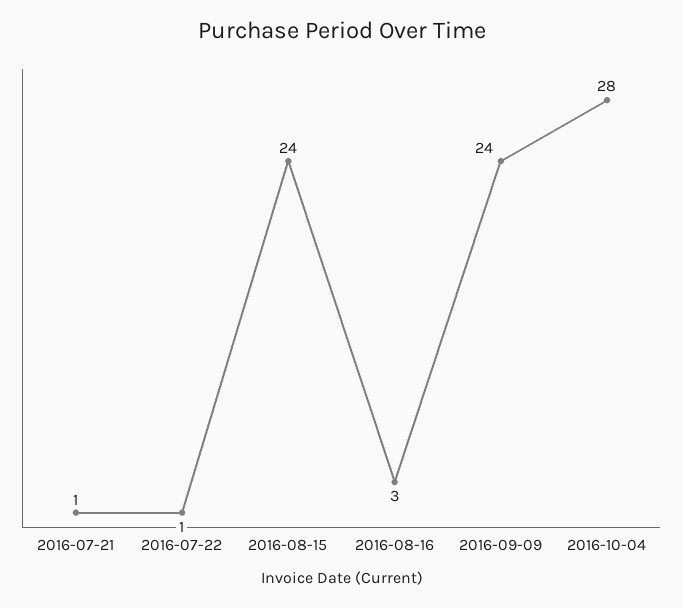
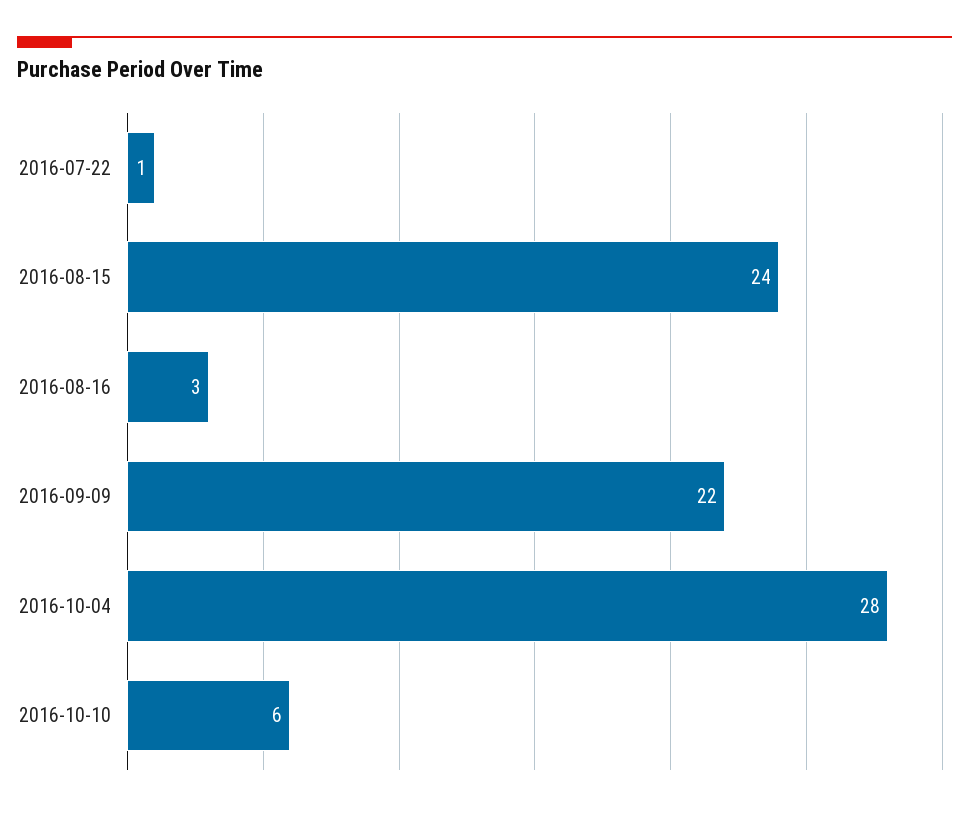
2016-07-21: 1 -> none
2016-09-09: 24 -> 22
2016-10-10: none -> 6

